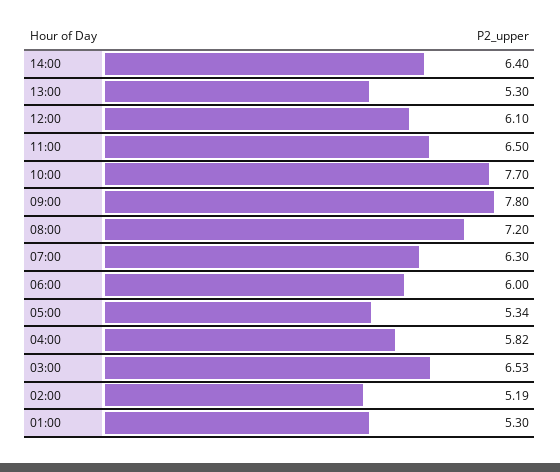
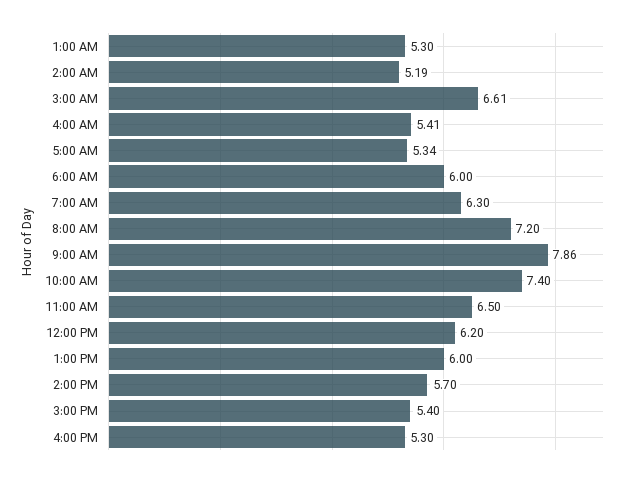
14:00: 6.4 -> 5.7
13:00: 5.3 -> 6
12:00: 6.1 -> 6.2
10:00: 7.7 -> 7.4
09:00: 7.8 -> 7.86
04:00: 5.82 -> 5.41
03:00: 6.53 -> 6.61
3:00 PM: none -> 5.4
4:00 PM: none -> 5.3

